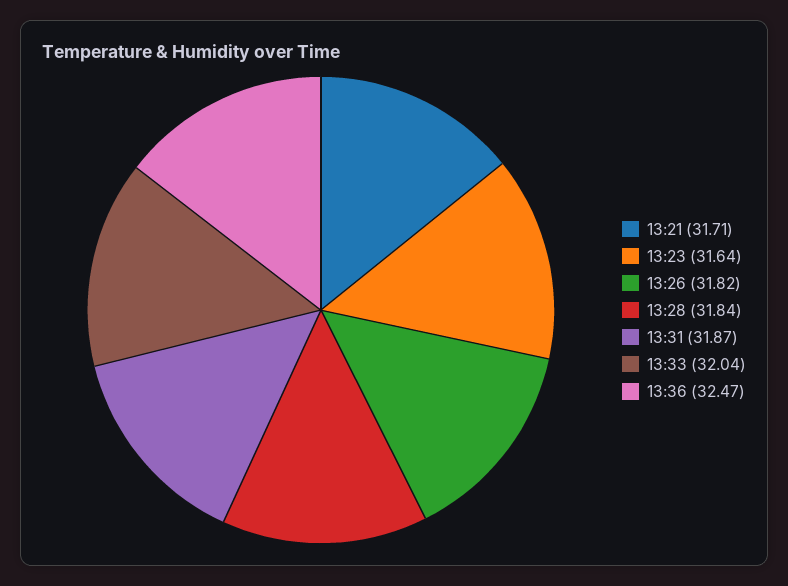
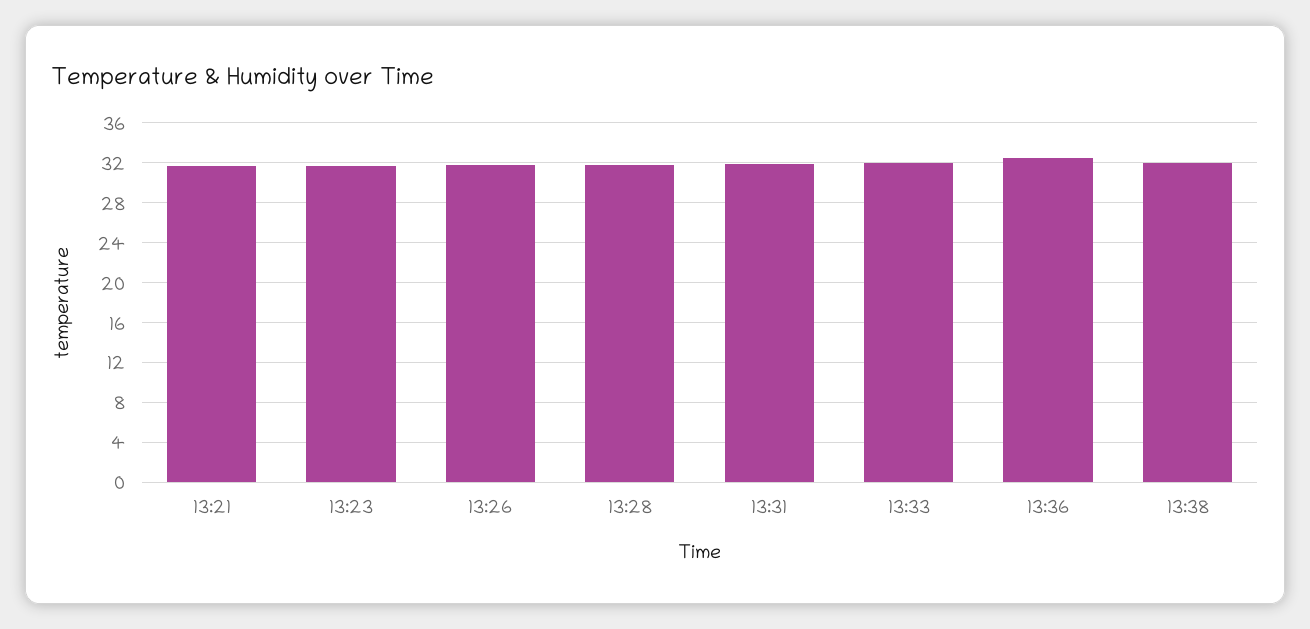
13:38: none -> 32

